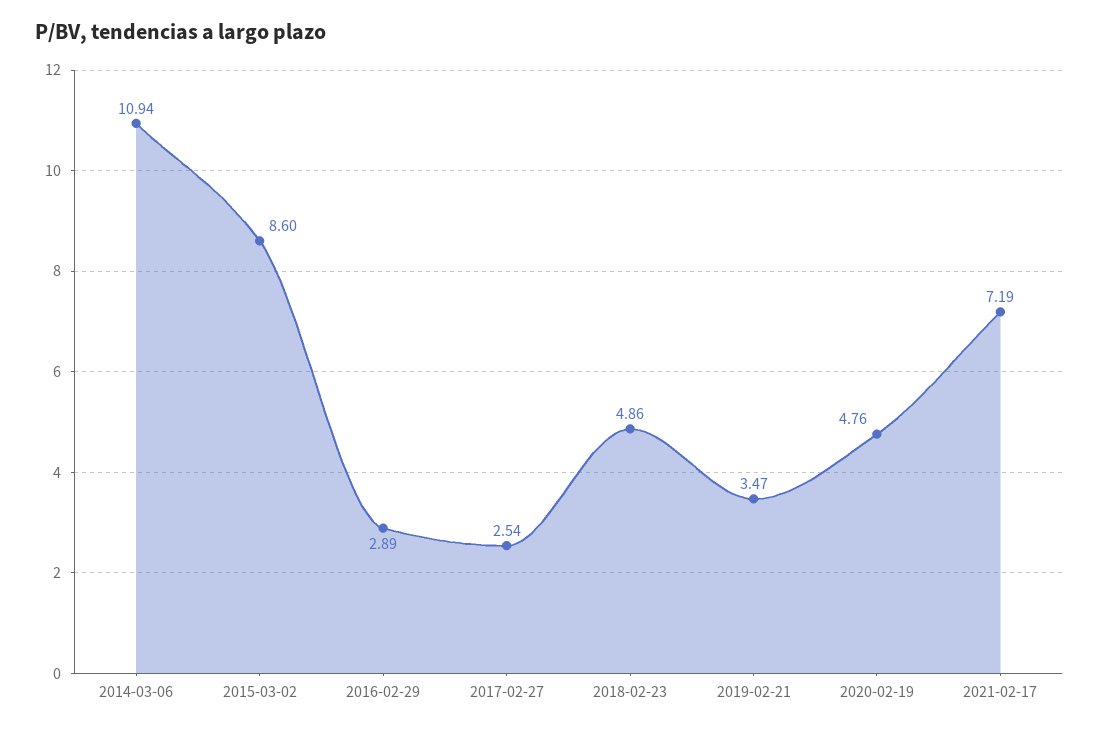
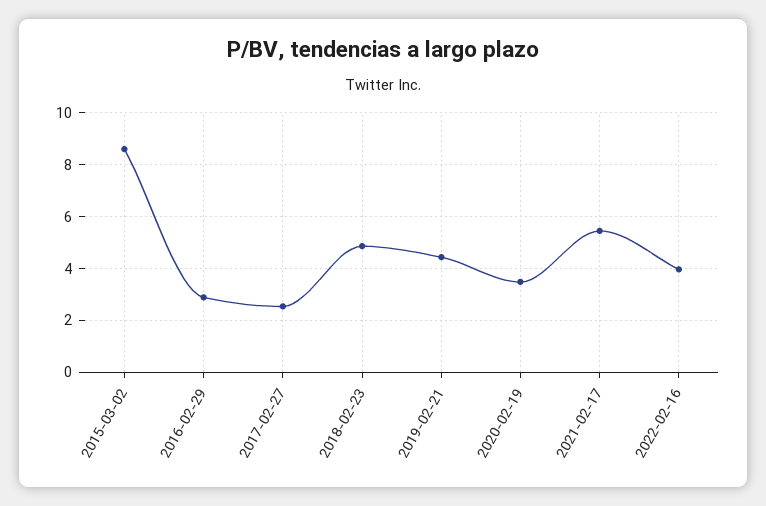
2014-03-06: 10.94 -> none
2019-02-21: 3.47 -> 4.5
2020-02-19: 4.76 -> 3.5
2021-02-17: 7.19 -> 5.5
2022-02-16: none -> 4

